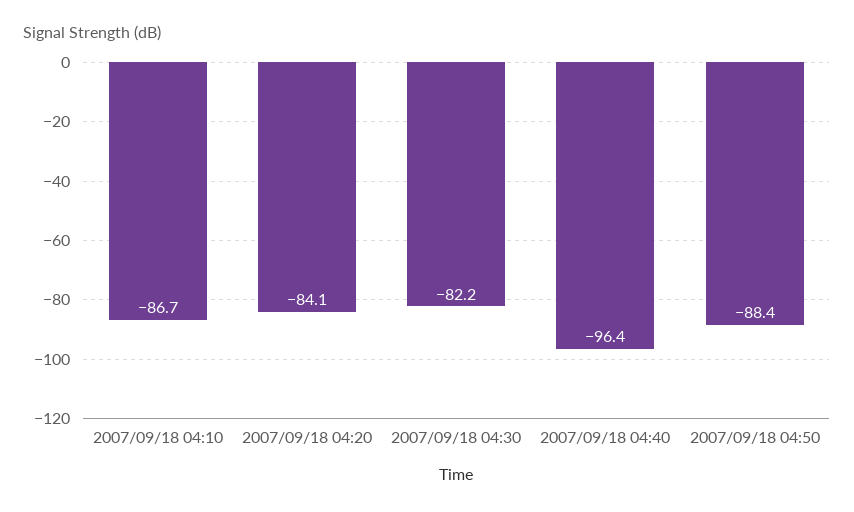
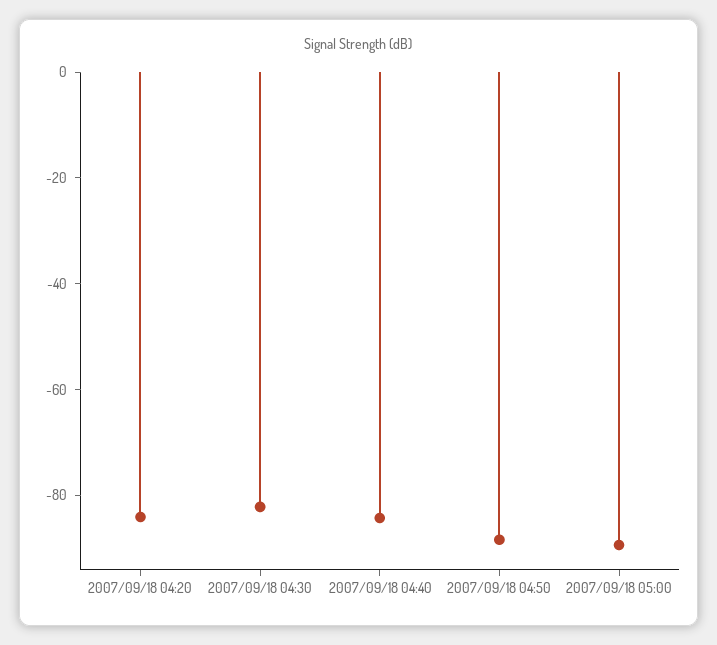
2007/09/18 04:10: -86.7 -> none
2007/09/18 04:40: -96.4 -> -85
2007/09/18 05:00: none -> -90

